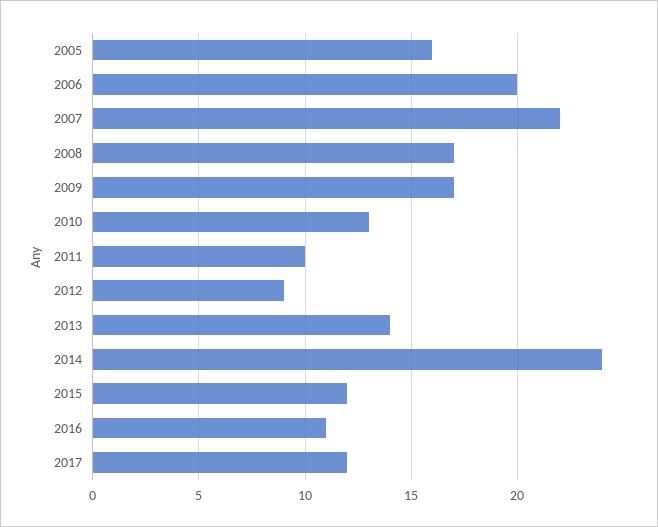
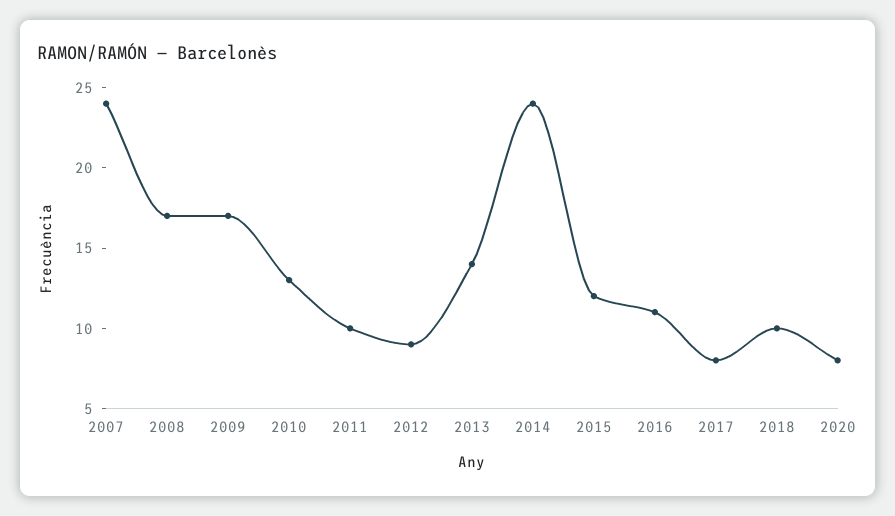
2005: 16 -> none
2006: 20 -> none
2007: 22 -> 24
2017: 12 -> 8
2018: none -> 10
2020: none -> 8

